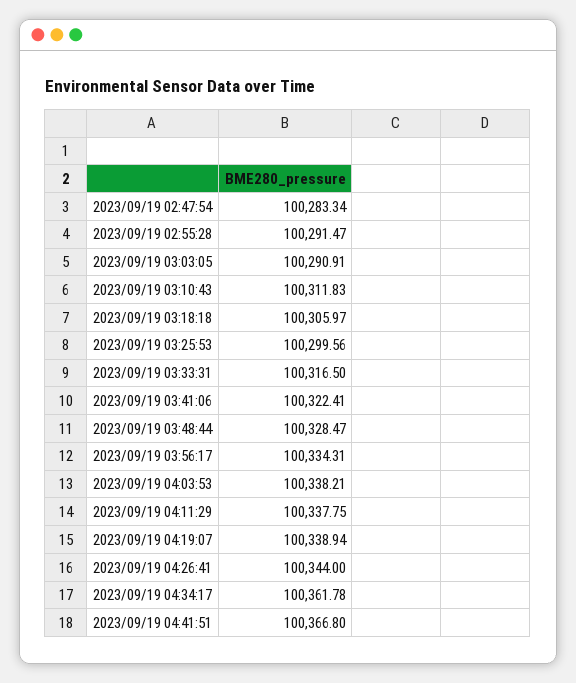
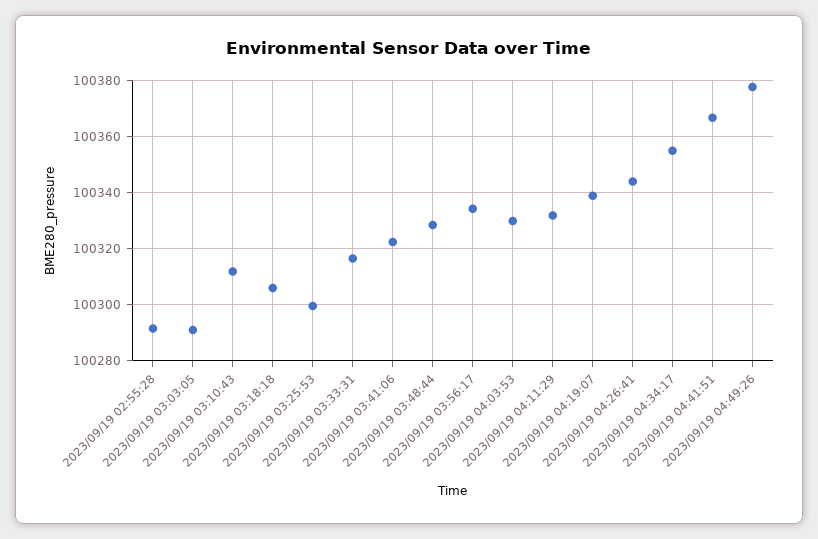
2023/09/19 02:47:54: 100283.34 -> none
2023/09/19 04:03:53: 100338.21 -> 100330
2023/09/19 04:11:29: 100337.75 -> 100332.5
2023/09/19 04:34:17: 100361.78 -> 100355
2023/09/19 04:49:26: none -> 100377.5

